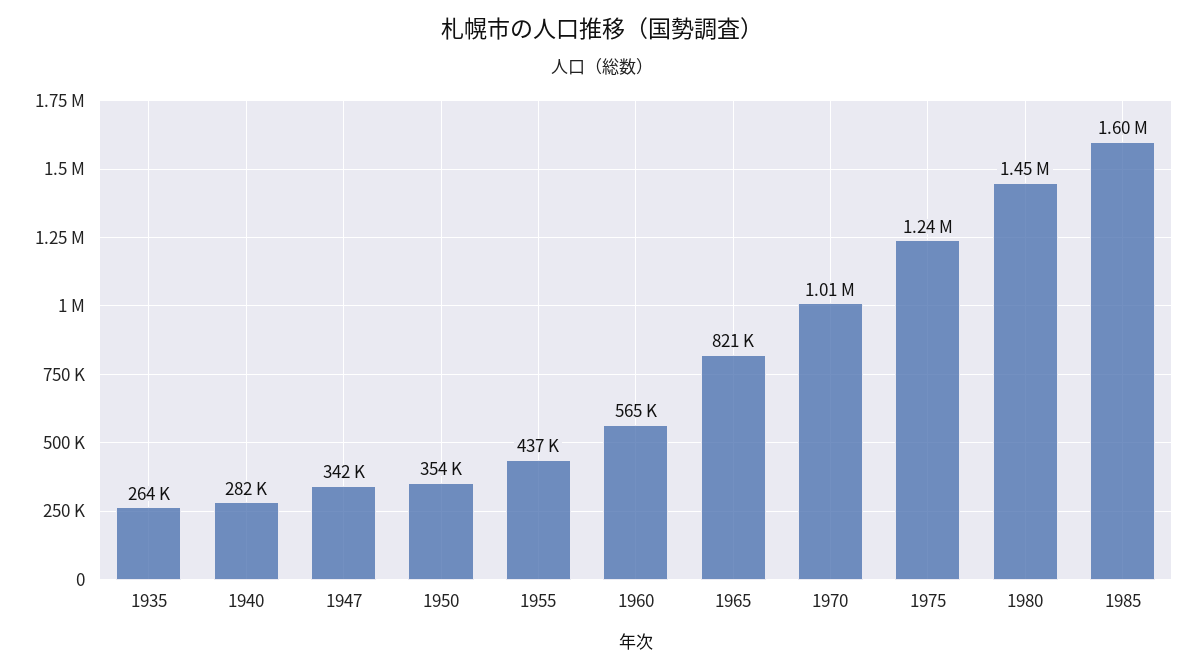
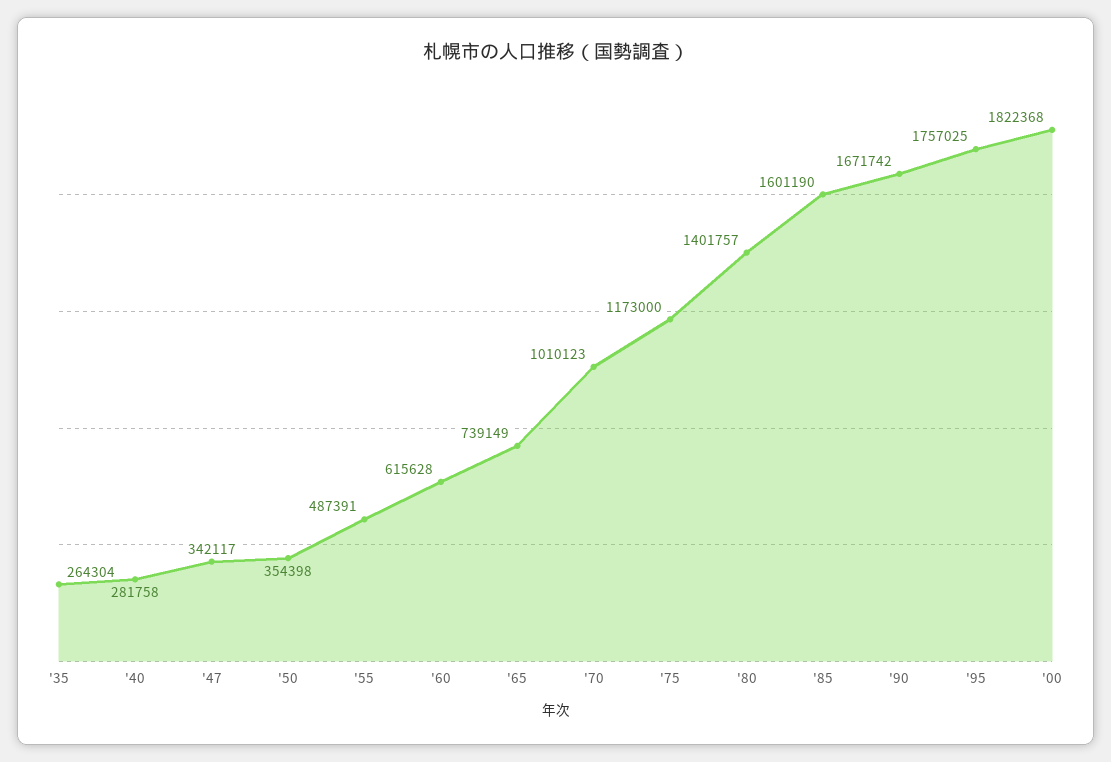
1955: 437000 -> 487391
1960: 565000 -> 615628
1965: 821000 -> 739149
1975: 1240000 -> 1173000
1980: 1450000 -> 1401757
'90: none -> 1671742
'95: none -> 1757025
'00: none -> 1822368

